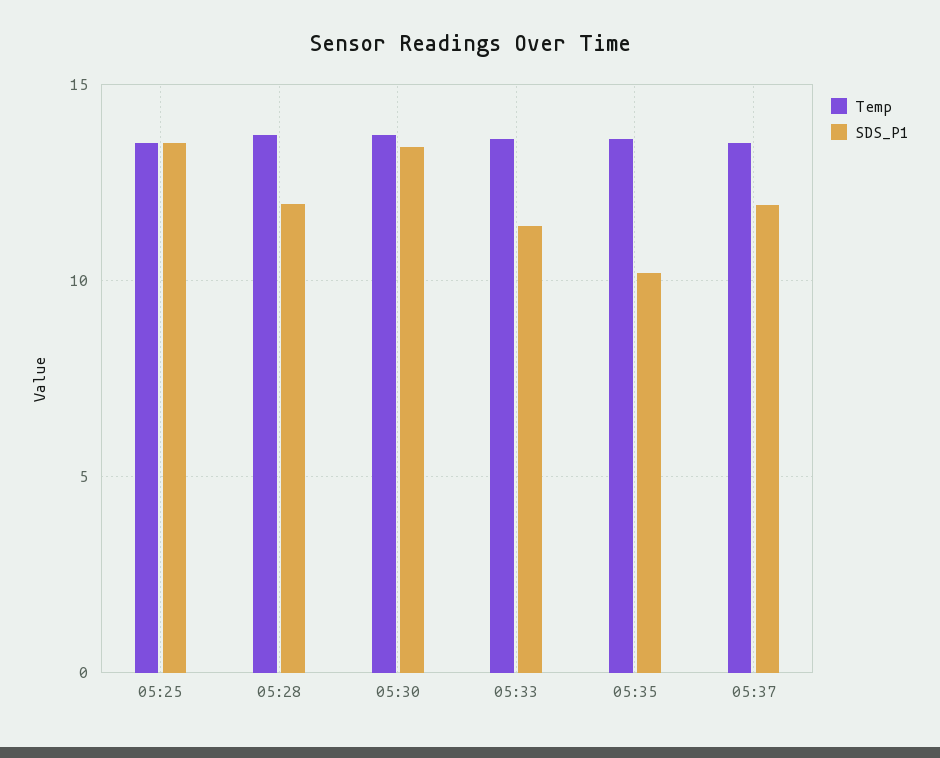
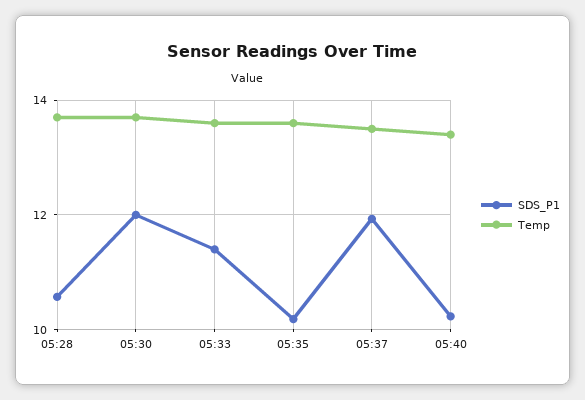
Temp, 05:25: 13.5 -> none
SDS_P1, 05:25: 13.5 -> none
SDS_P1, 05:28: 12 -> 10.6
SDS_P1, 05:30: 13.5 -> 12
SDS_P1, 05:40: none -> 10.2
Temp, 05:40: none -> 13.4

